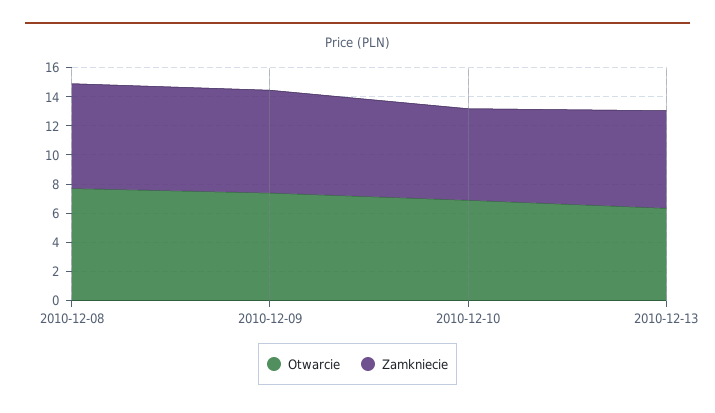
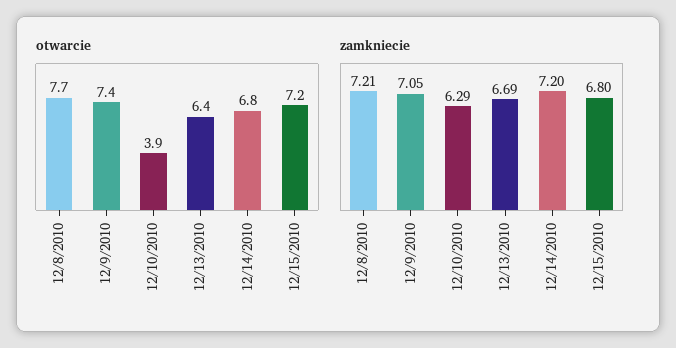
Otwarcie, 2010-12-10: 7 -> 3.9
Otwarcie, 12/14/2010: none -> 6.8
Otwarcie, 12/15/2010: none -> 7.2
Zamkniecie, 12/14/2010: none -> 7.2
Zamkniecie, 12/15/2010: none -> 6.8

